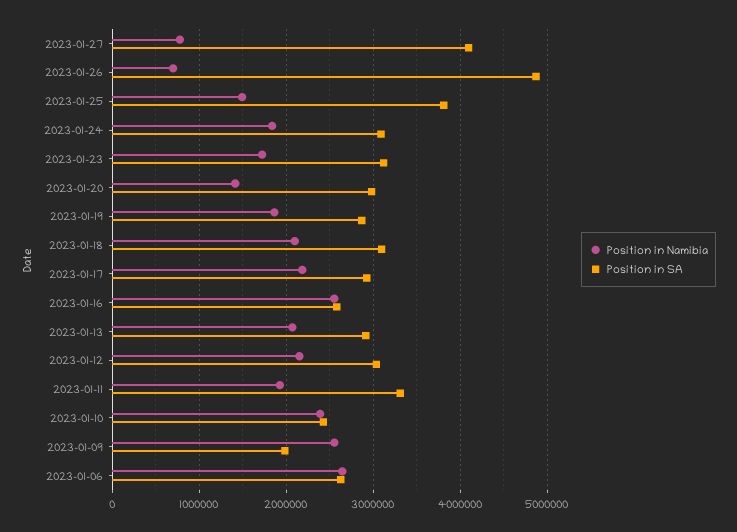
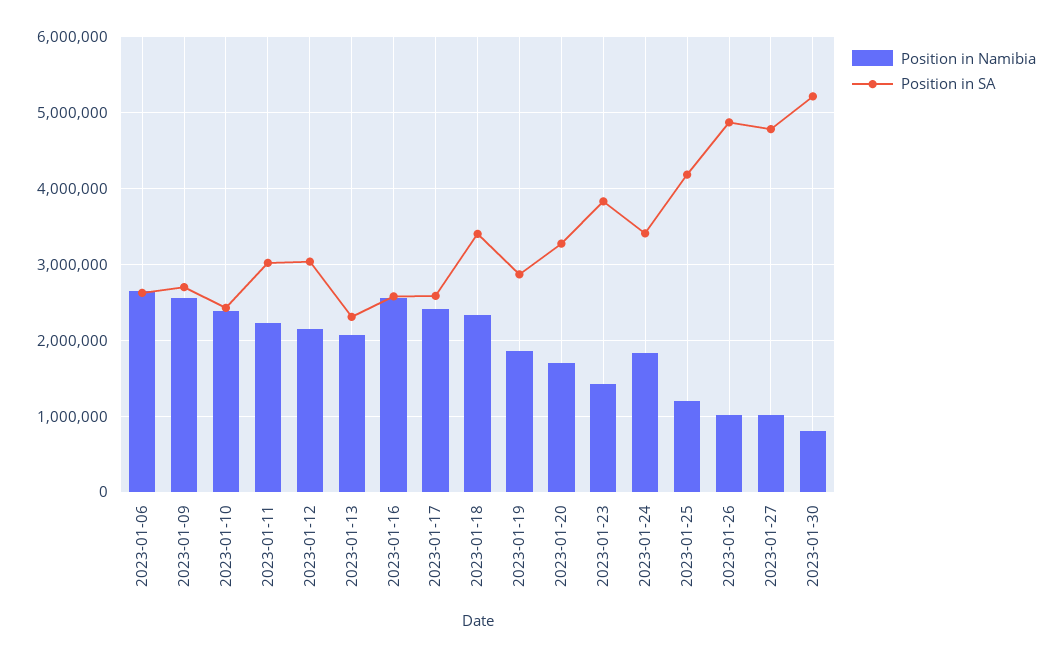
Position in Namibia, 2023-01-27: 800000 -> 1000000
Position in SA, 2023-01-27: 4100000 -> 4800000
Position in Namibia, 2023-01-26: 700000 -> 1000000
Position in Namibia, 2023-01-25: 1500000 -> 1200000
Position in SA, 2023-01-25: 3800000 -> 4200000
Position in SA, 2023-01-24: 3100000 -> 3400000
Position in Namibia, 2023-01-23: 1700000 -> 1400000
Position in SA, 2023-01-23: 3100000 -> 3800000
Position in Namibia, 2023-01-20: 1400000 -> 1700000
Position in SA, 2023-01-20: 3000000 -> 3300000
Position in Namibia, 2023-01-18: 2100000 -> 2300000
Position in SA, 2023-01-18: 3100000 -> 3400000
Position in Namibia, 2023-01-17: 2200000 -> 2400000
Position in SA, 2023-01-17: 2900000 -> 2600000
Position in SA, 2023-01-13: 2900000 -> 2300000
Position in Namibia, 2023-01-11: 1900000 -> 2200000
Position in SA, 2023-01-11: 3300000 -> 3000000
Position in SA, 2023-01-09: 2000000 -> 2700000
Position in Namibia, 2023-01-30: none -> 800000
Position in SA, 2023-01-30: none -> 5200000

